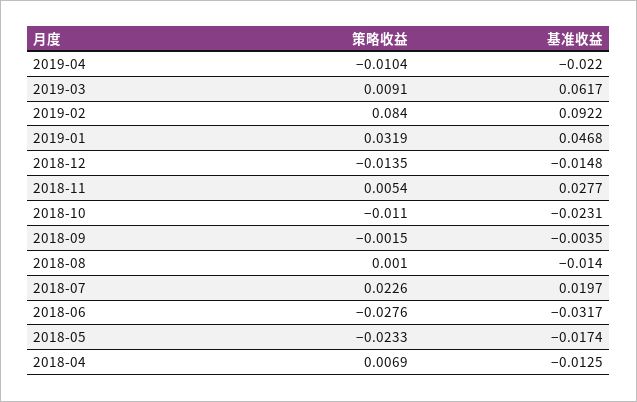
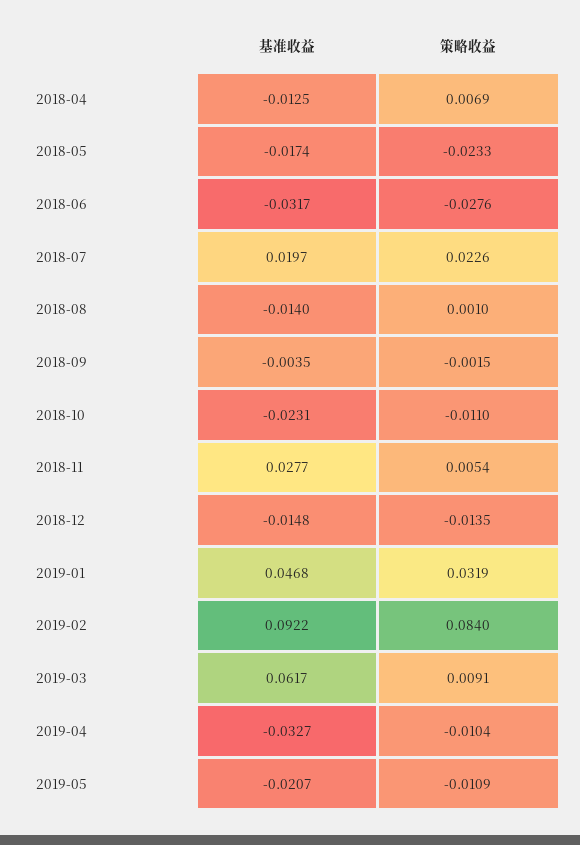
基准收益, 2019-04: -0.022 -> -0.0327
基准收益, 2019-05: none -> -0.0207
策略收益, 2019-05: none -> -0.0109

